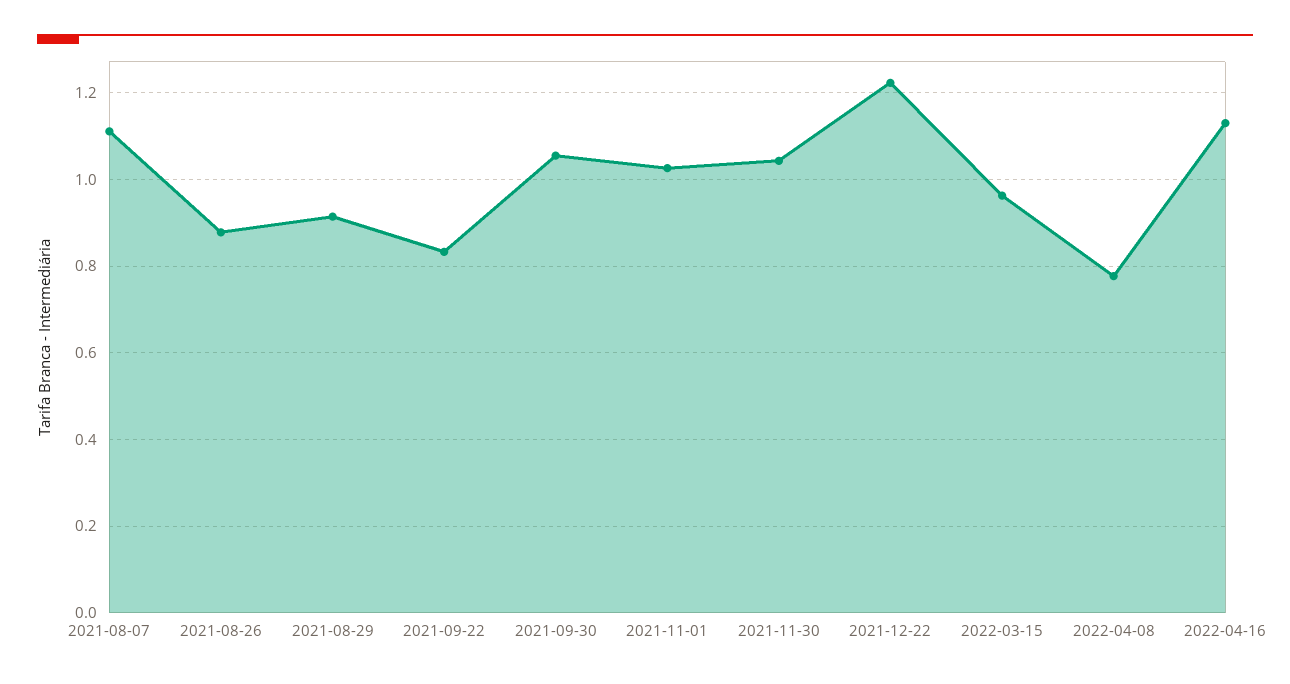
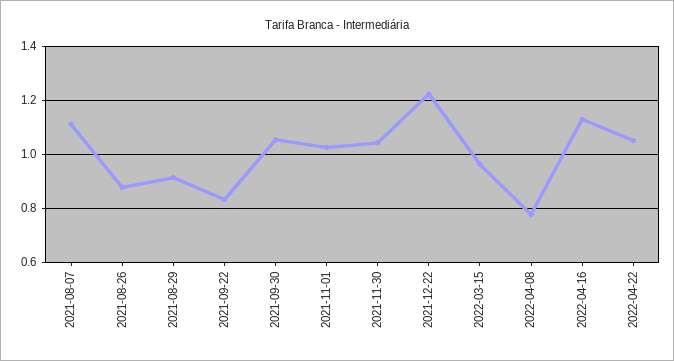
2022-04-22: none -> 1.05

